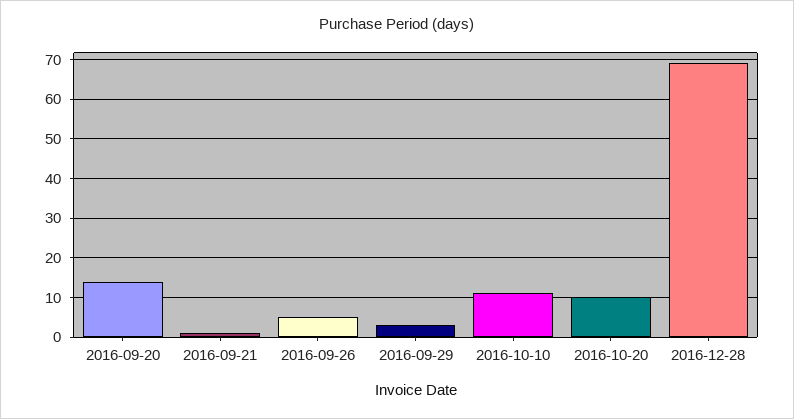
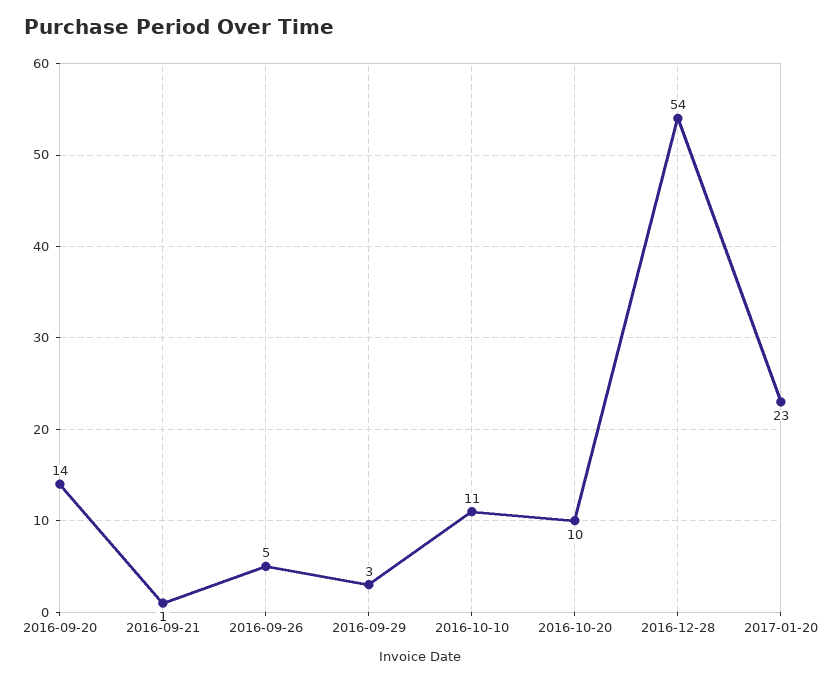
2016-12-28: 70 -> 54
2017-01-20: none -> 23

